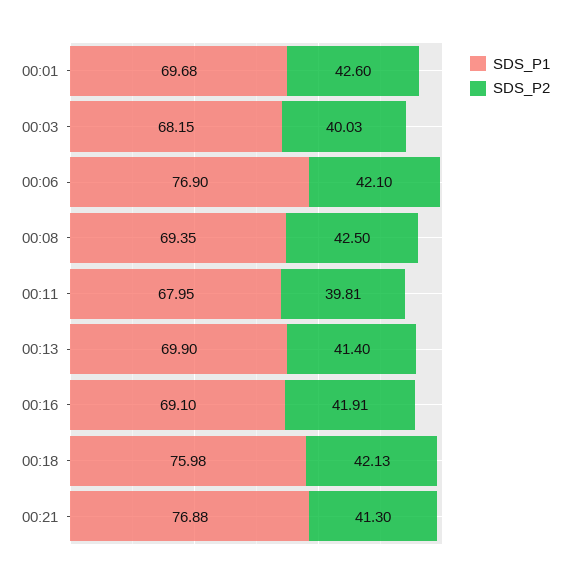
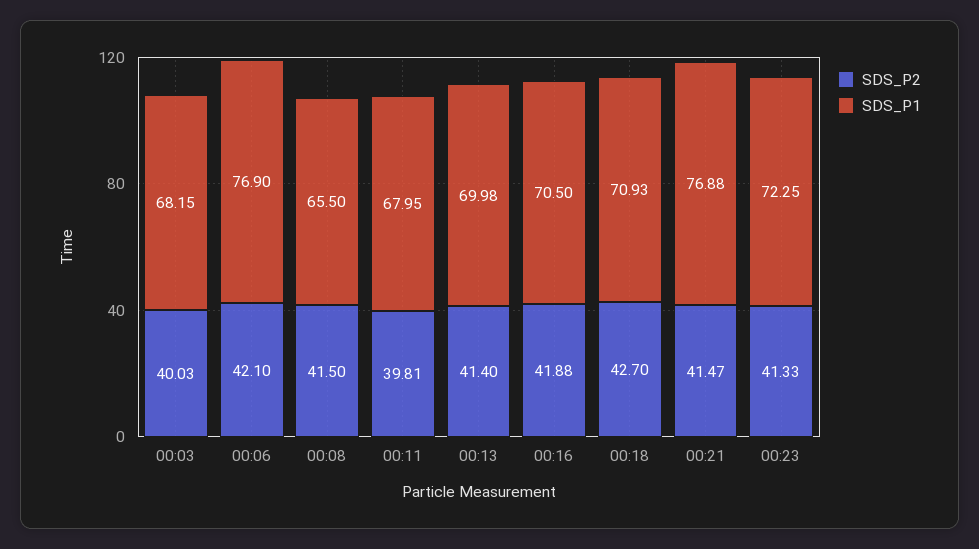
SDS_P1, 00:01: 69.68 -> none
SDS_P2, 00:01: 42.6 -> none
SDS_P1, 00:08: 69.35 -> 65.5
SDS_P2, 00:08: 42.5 -> 41.5
SDS_P1, 00:13: 69.9 -> 69.98
SDS_P1, 00:16: 69.1 -> 70.5
SDS_P2, 00:16: 41.91 -> 41.88
SDS_P1, 00:18: 75.98 -> 70.93
SDS_P2, 00:18: 42.13 -> 42.7
SDS_P2, 00:21: 41.3 -> 41.47
SDS_P2, 00:23: none -> 41.33
SDS_P1, 00:23: none -> 72.25

